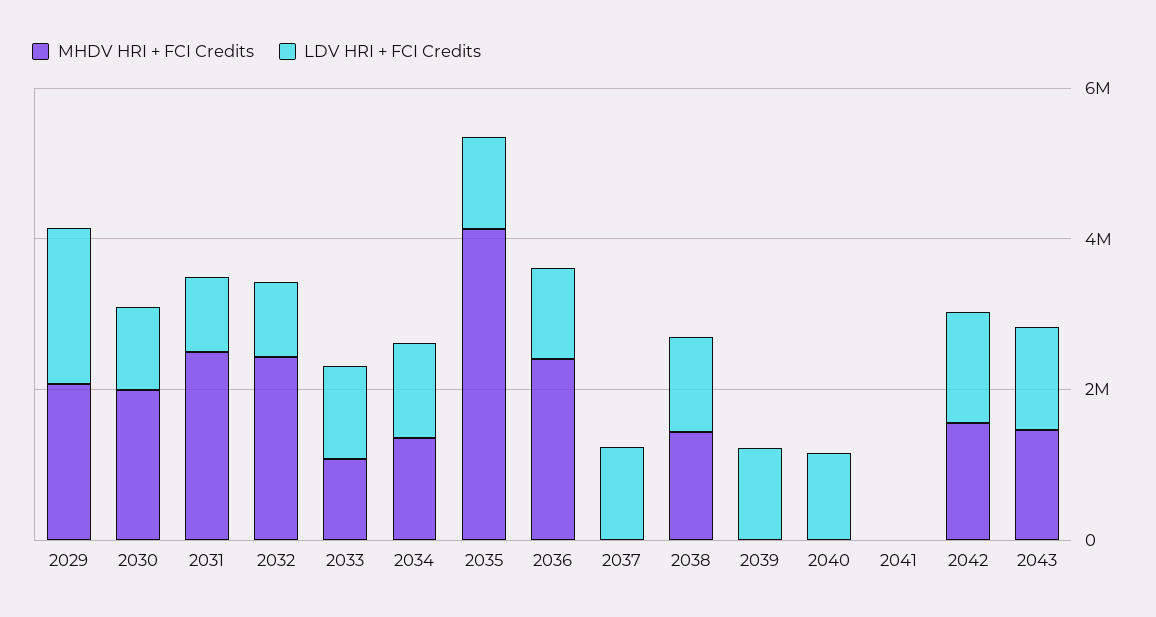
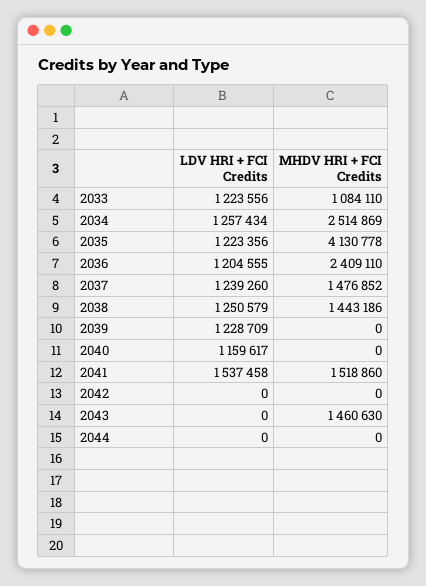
MHDV HRI + FCI Credits, 2029: 2000000 -> none
LDV HRI + FCI Credits, 2029: 2000000 -> none
MHDV HRI + FCI Credits, 2030: 2000000 -> none
LDV HRI + FCI Credits, 2030: 1000000 -> none
MHDV HRI + FCI Credits, 2031: 2500000 -> none
LDV HRI + FCI Credits, 2031: 1000000 -> none
MHDV HRI + FCI Credits, 2032: 2500000 -> none
LDV HRI + FCI Credits, 2032: 1000000 -> none
MHDV HRI + FCI Credits, 2034: 1500000 -> 2514869
MHDV HRI + FCI Credits, 2037: 0 -> 1476852
MHDV HRI + FCI Credits, 2041: 0 -> 1518860
LDV HRI + FCI Credits, 2041: 0 -> 1537458
MHDV HRI + FCI Credits, 2042: 1500000 -> 0
LDV HRI + FCI Credits, 2042: 1500000 -> 0
LDV HRI + FCI Credits, 2043: 1500000 -> 0
LDV HRI + FCI Credits, 2044: none -> 0
MHDV HRI + FCI Credits, 2044: none -> 0

